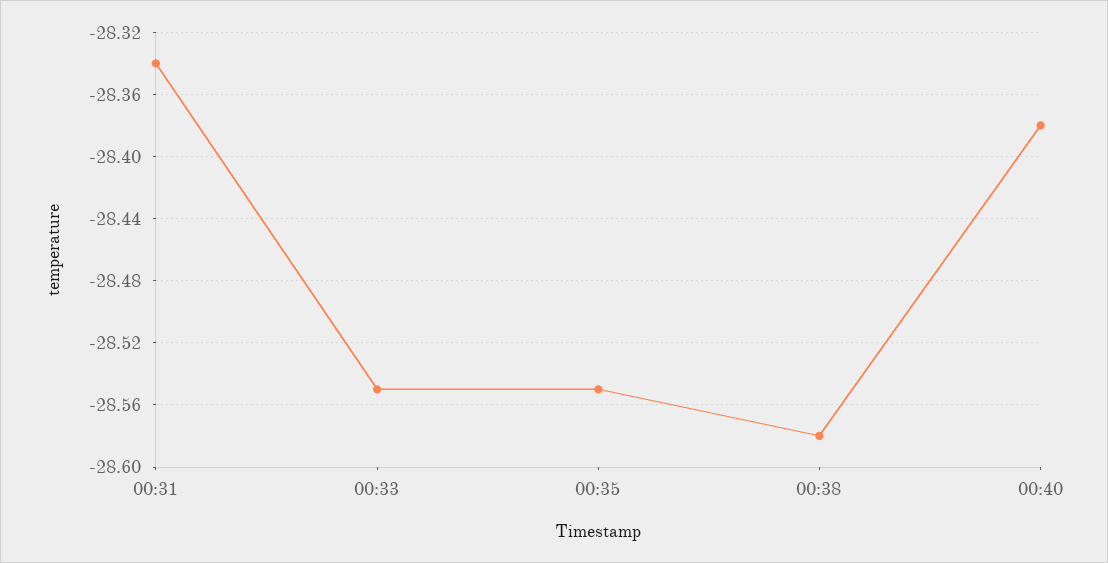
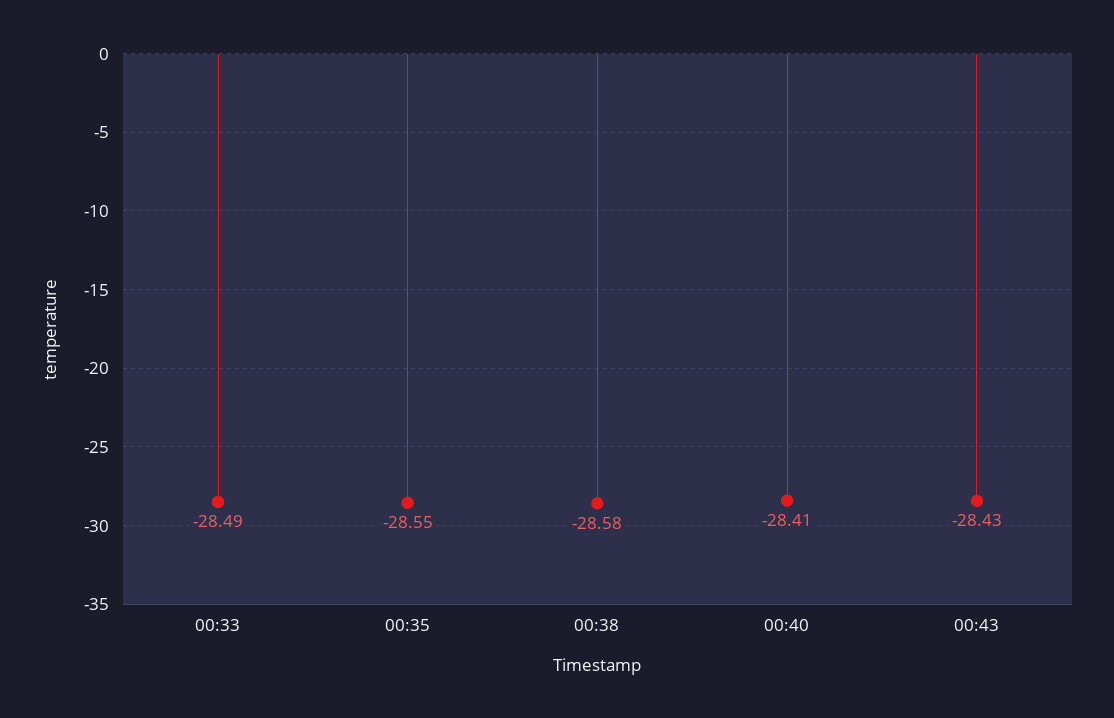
00:31: -28.34 -> none
00:33: -28.55 -> -28.49
00:40: -28.38 -> -28.41
00:43: none -> -28.43

